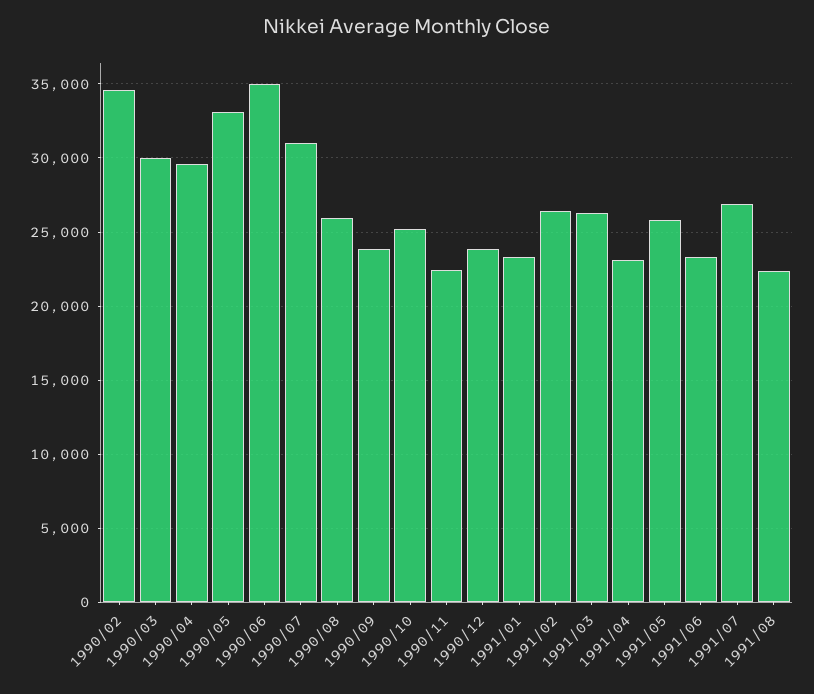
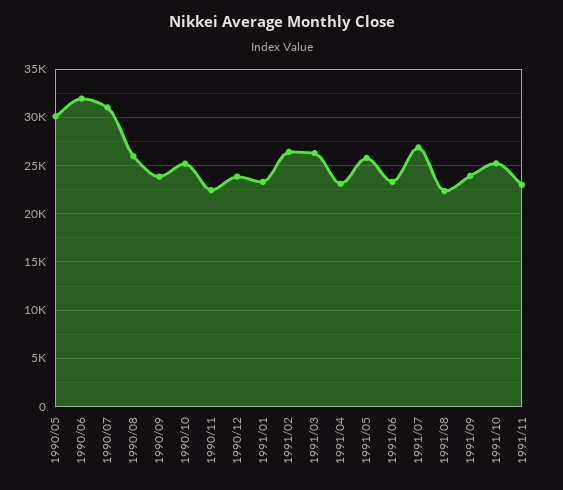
1990/02: 34500 -> none
1990/03: 30000 -> none
1990/04: 29500 -> none
1990/05: 33000 -> 30000
1990/06: 35000 -> 32000
1991/09: none -> 24000
1991/10: none -> 25000
1991/11: none -> 23000

